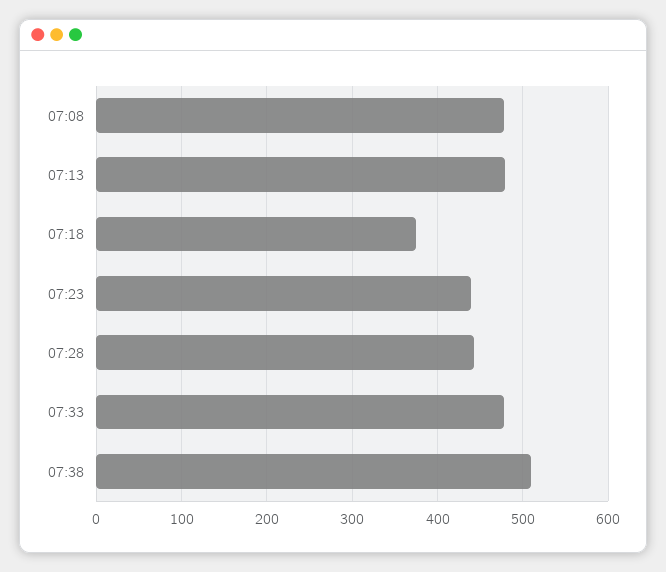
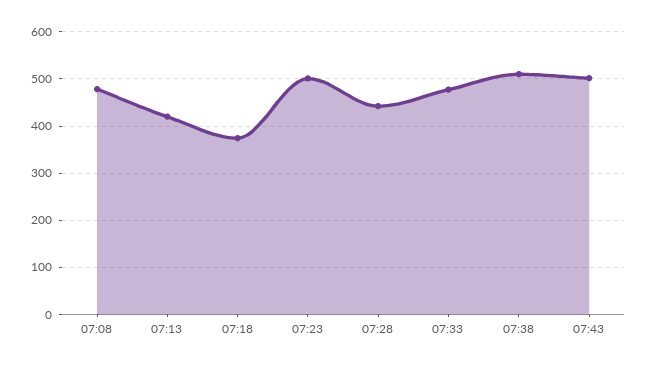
07:13: 480 -> 420
07:23: 440 -> 500
07:43: none -> 500

